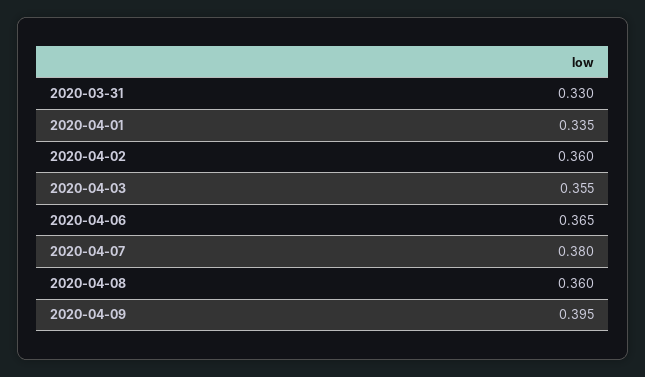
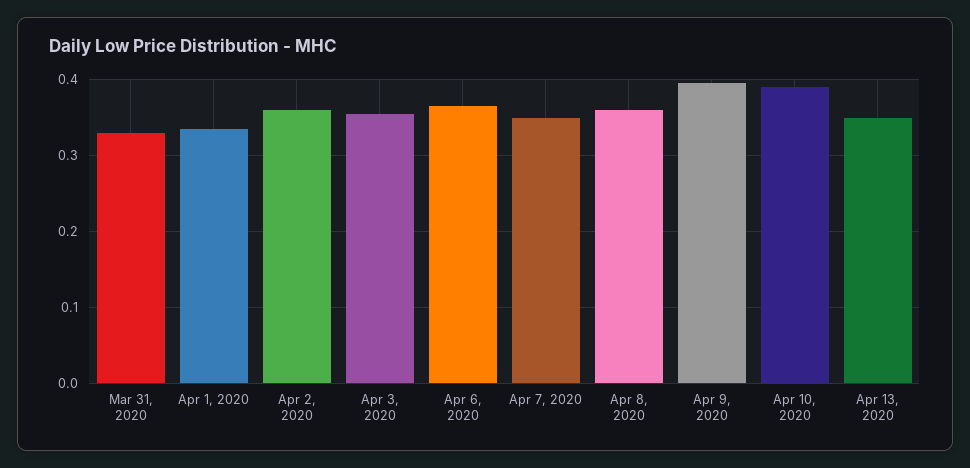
2020-04-07: 0.38 -> 0.35
Apr 10, 2020: none -> 0.39
Apr 13, 2020: none -> 0.35

